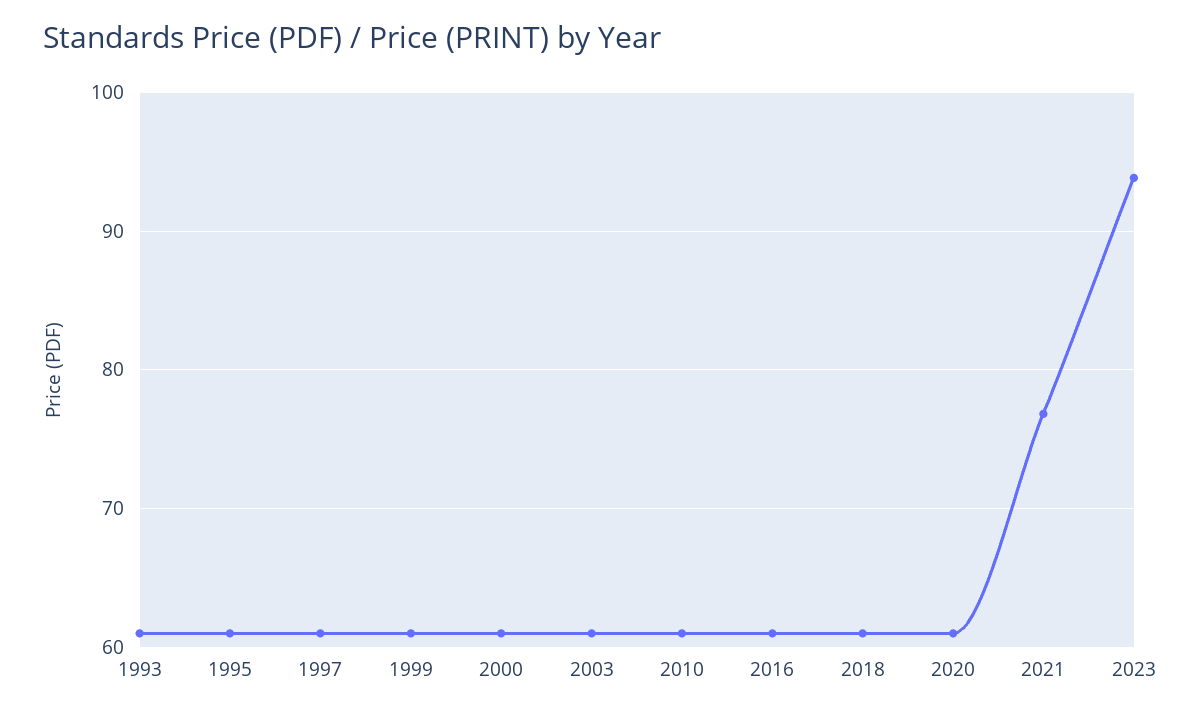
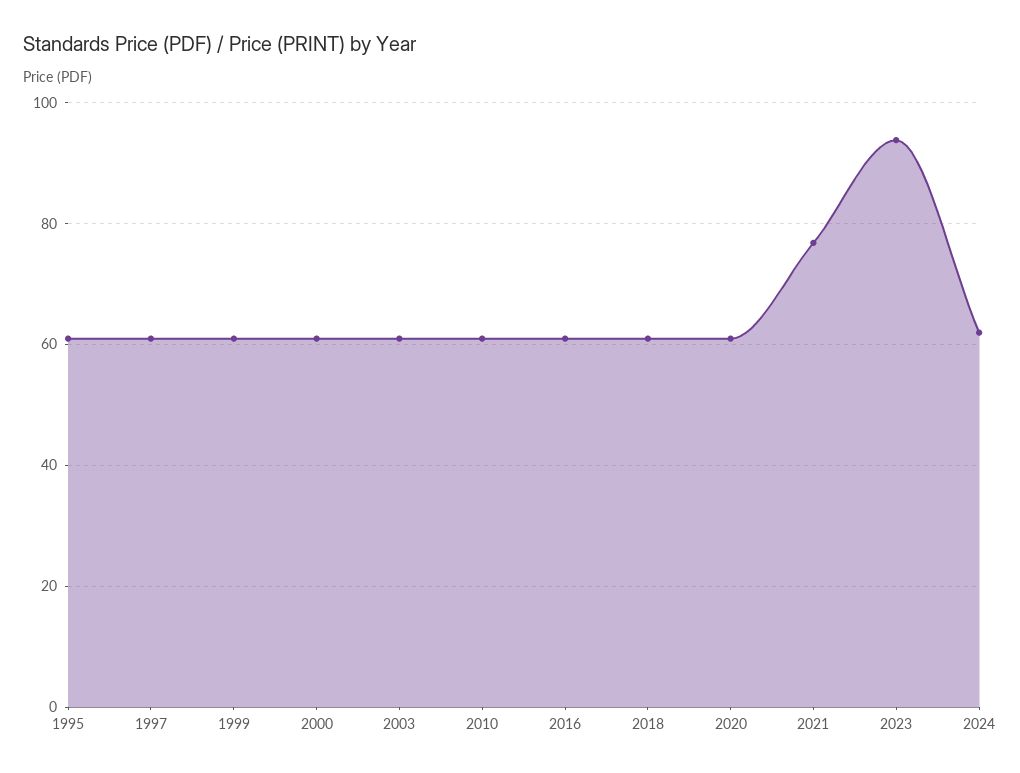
1993: 61 -> none
2024: none -> 62

